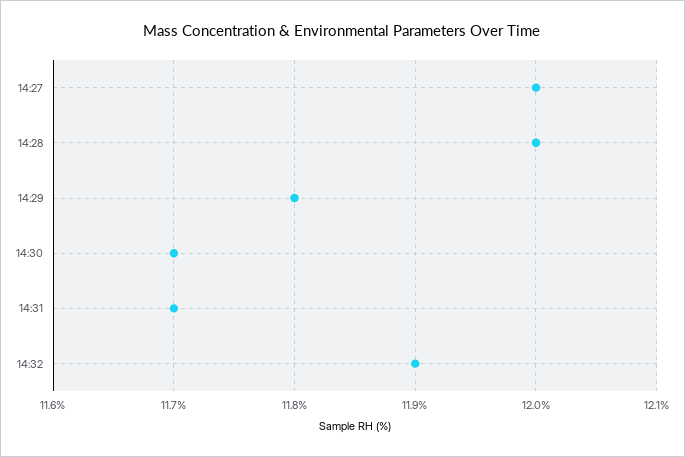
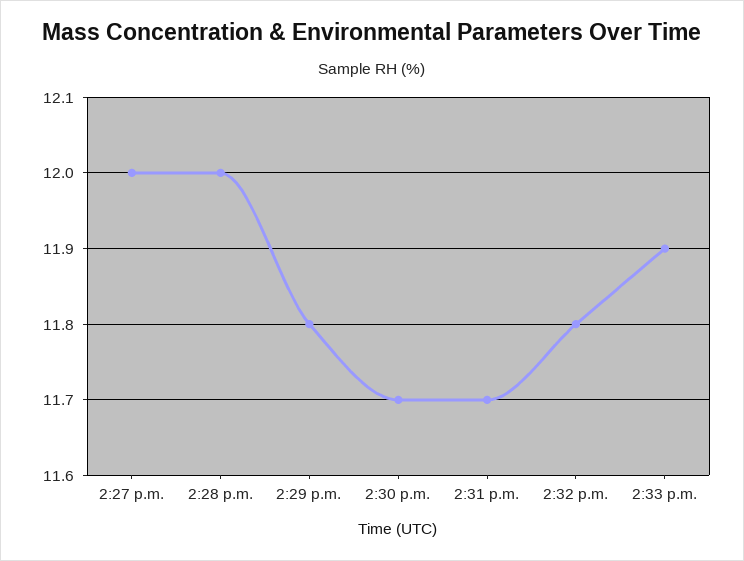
14:32: 11.9 -> 11.8
2:33 p.m.: none -> 11.9

